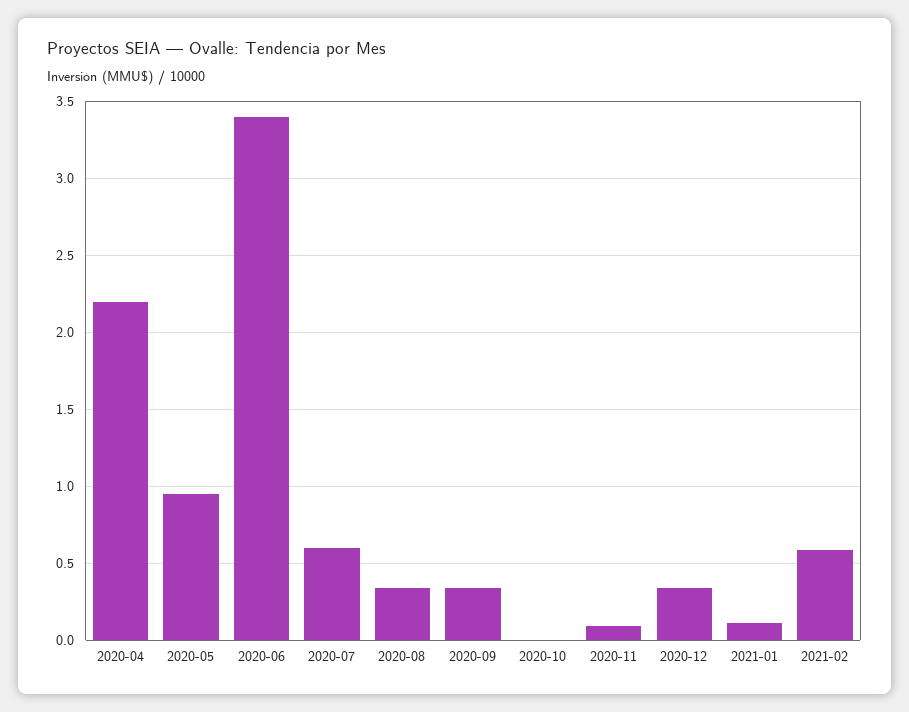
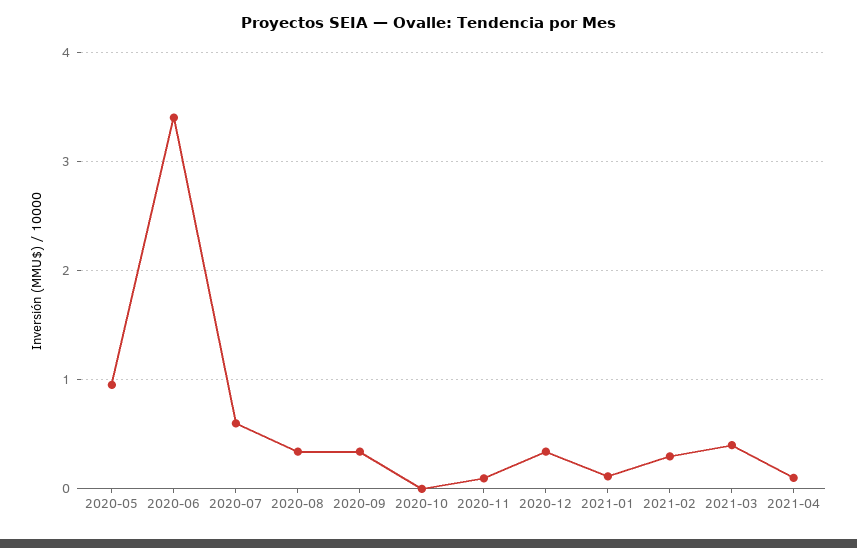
2020-04: 2.2 -> none
2021-02: 0.6 -> 0.3
2021-03: none -> 0.4
2021-04: none -> 0.1

